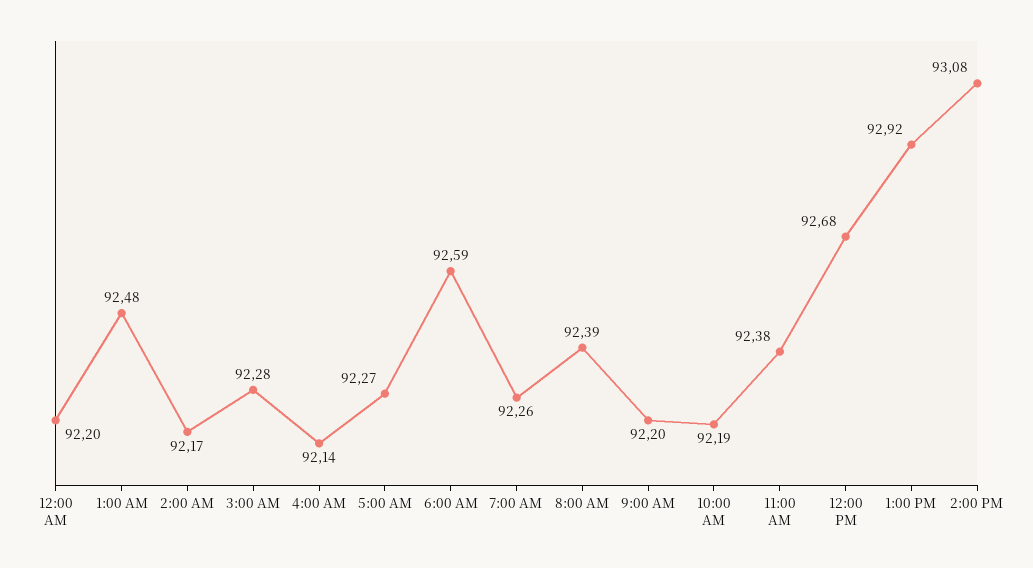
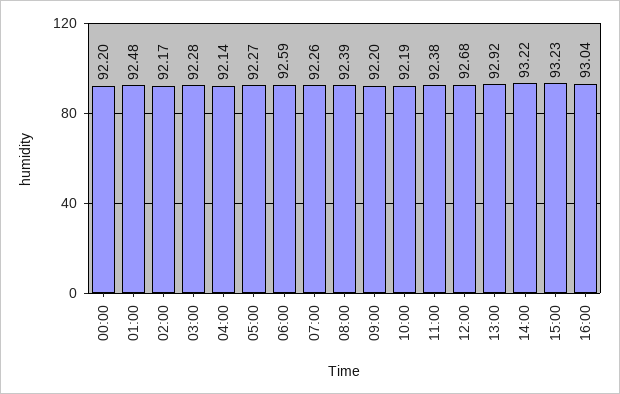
2:00 PM: 93.08 -> 93.22
15:00: none -> 93.23
16:00: none -> 93.04

